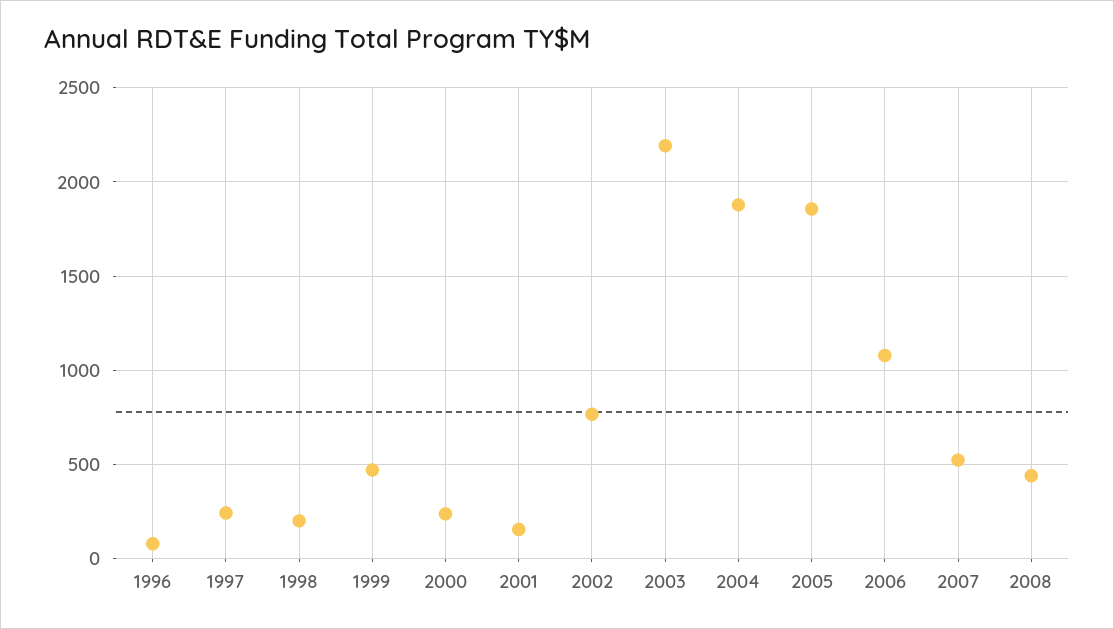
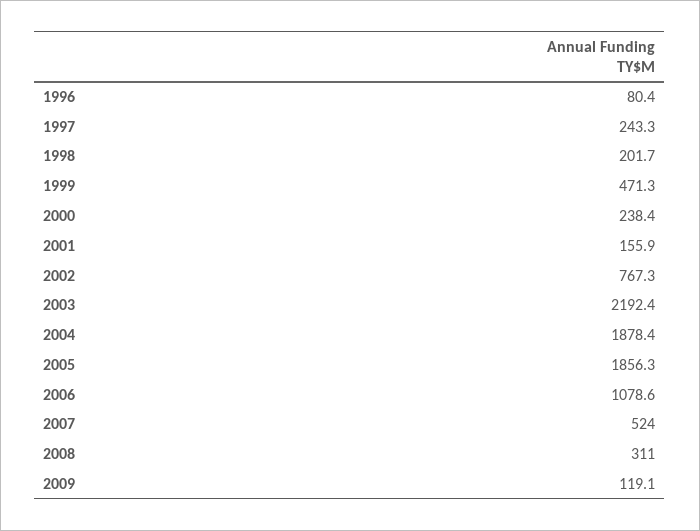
2008: 450 -> 311
2009: none -> 119.1

